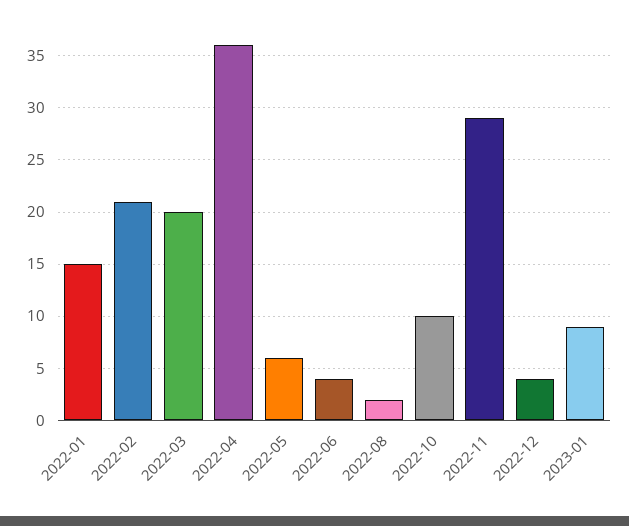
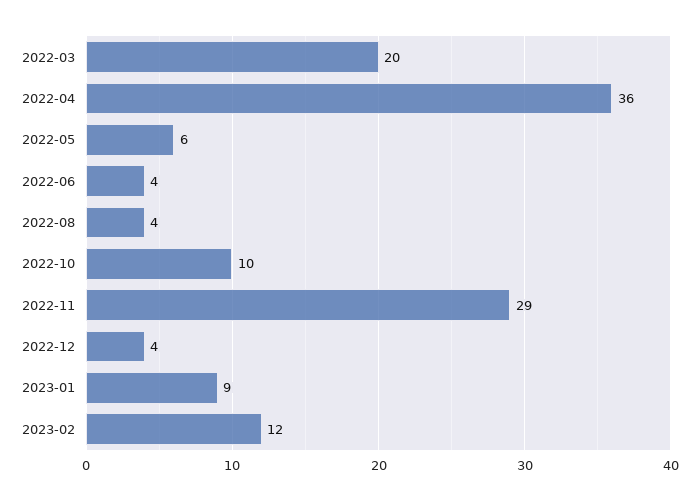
2022-01: 15 -> none
2022-02: 21 -> none
2022-08: 2 -> 4
2023-02: none -> 12

